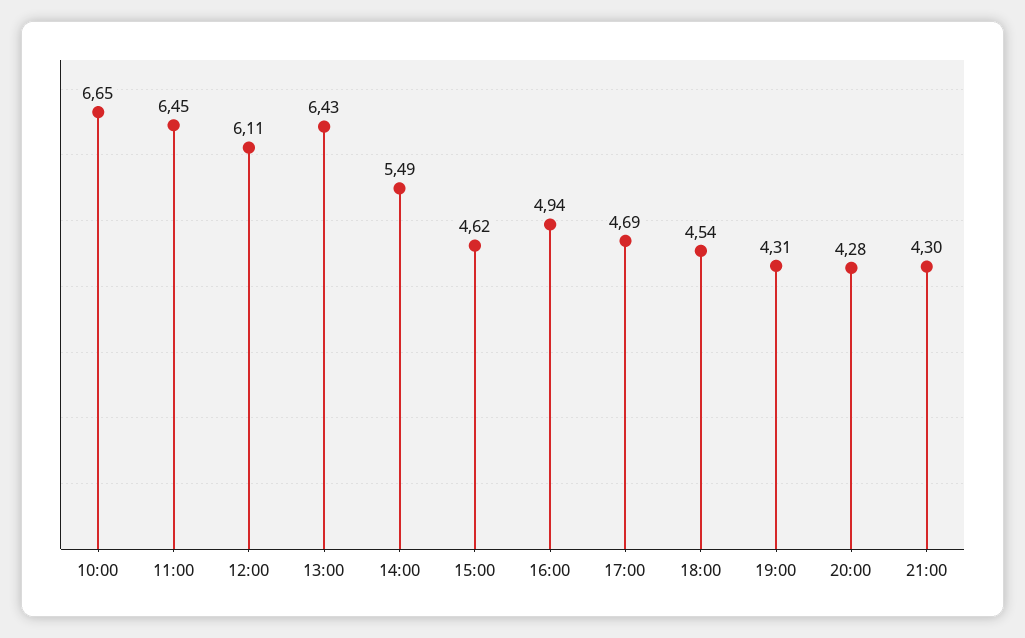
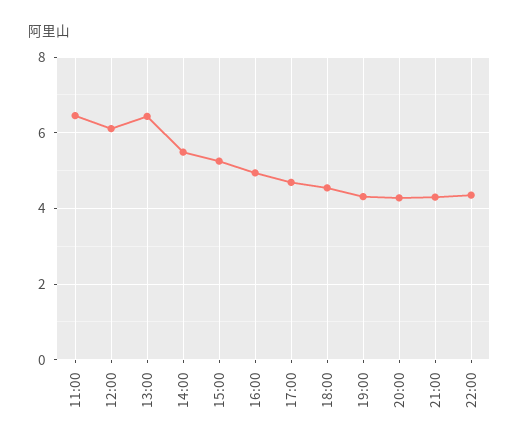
10:00: 6.65 -> none
15:00: 4.62 -> 5.2
22:00: none -> 4.4

